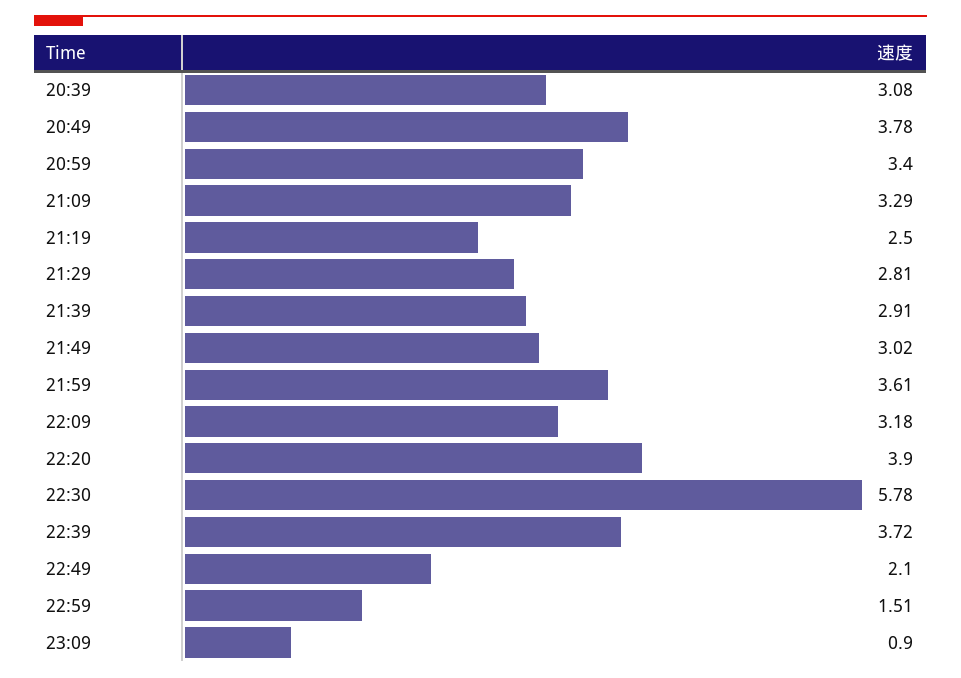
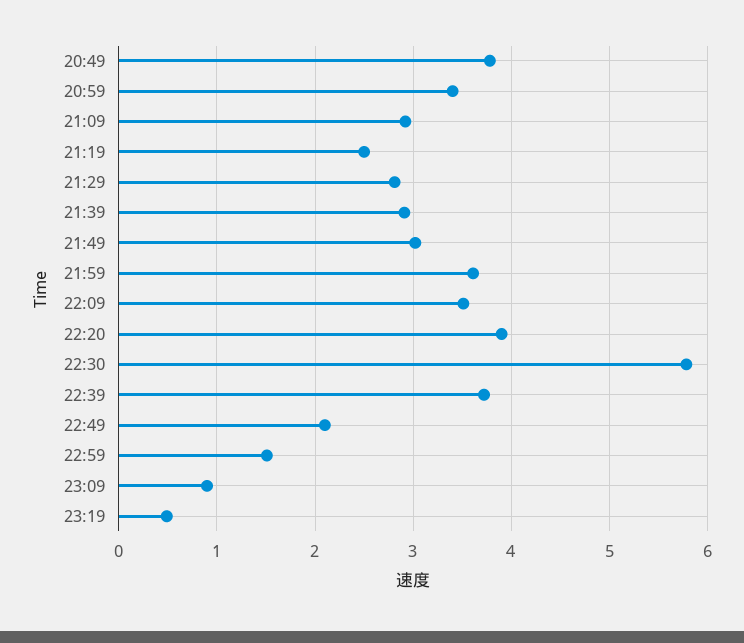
20:39: 3.08 -> none
21:09: 3.29 -> 2.9
22:09: 3.18 -> 3.5
23:19: none -> 0.5

